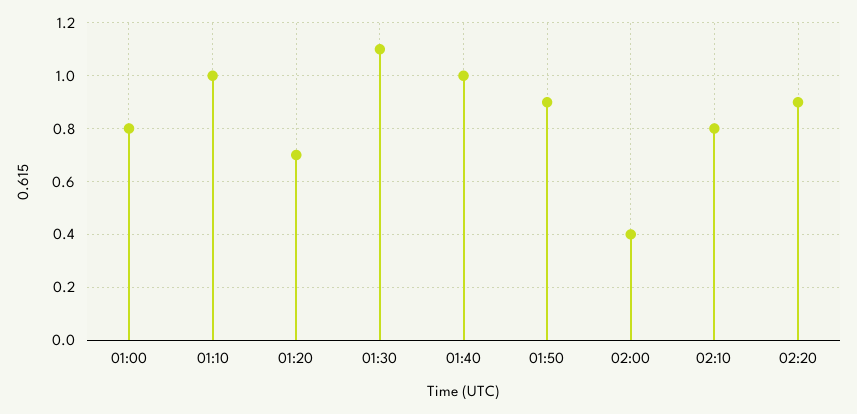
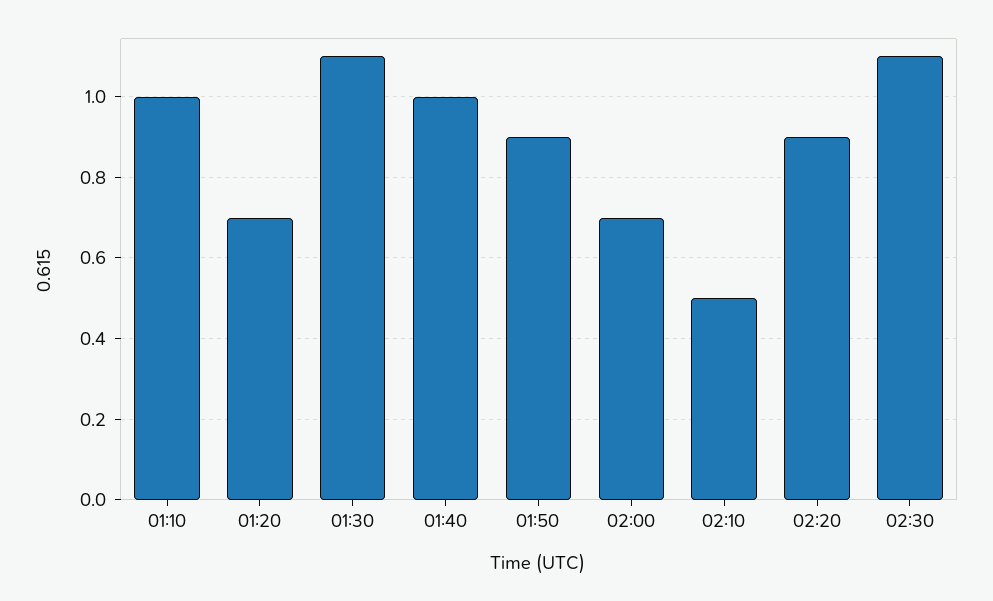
01:00: 0.8 -> none
02:00: 0.4 -> 0.7
02:10: 0.8 -> 0.5
02:30: none -> 1.1

